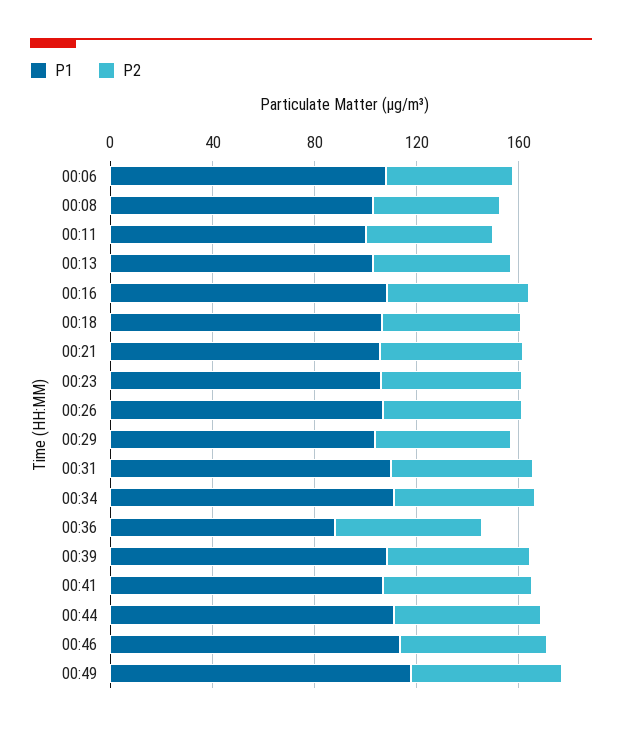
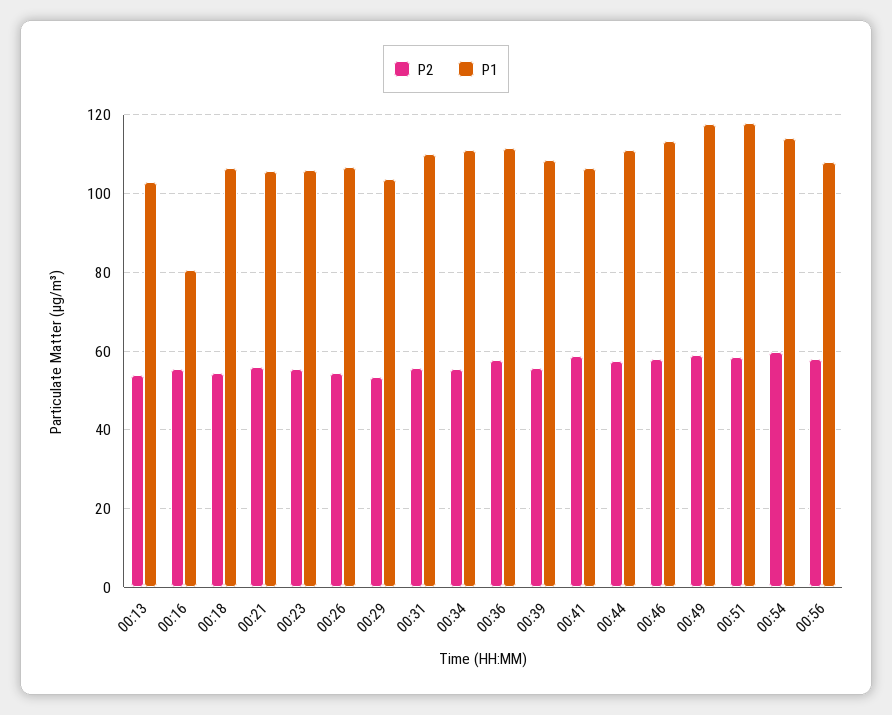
P1, 00:06: 110 -> none
P2, 00:06: 50 -> none
P1, 00:08: 100 -> none
P2, 00:08: 50 -> none
P1, 00:11: 100 -> none
P2, 00:11: 50 -> none
P1, 00:16: 110 -> 80
P1, 00:36: 90 -> 112
P2, 00:51: none -> 58
P1, 00:51: none -> 118
P2, 00:54: none -> 60
P1, 00:54: none -> 114
P2, 00:56: none -> 58
P1, 00:56: none -> 108

